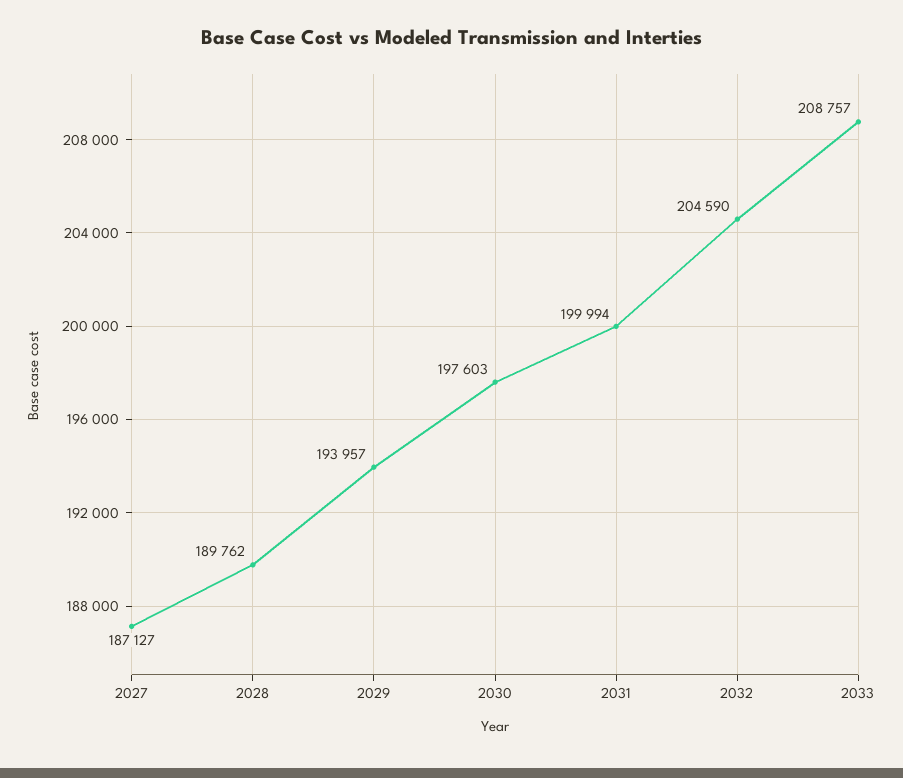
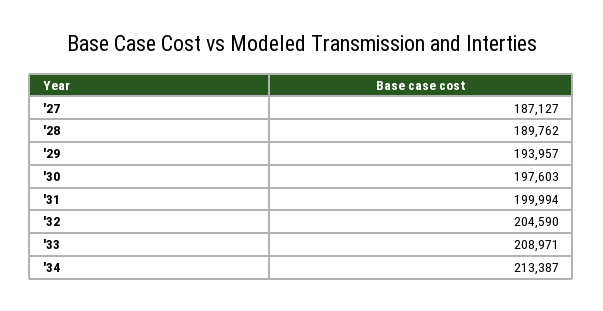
2033: 208757 -> 208971
'34: none -> 213387

